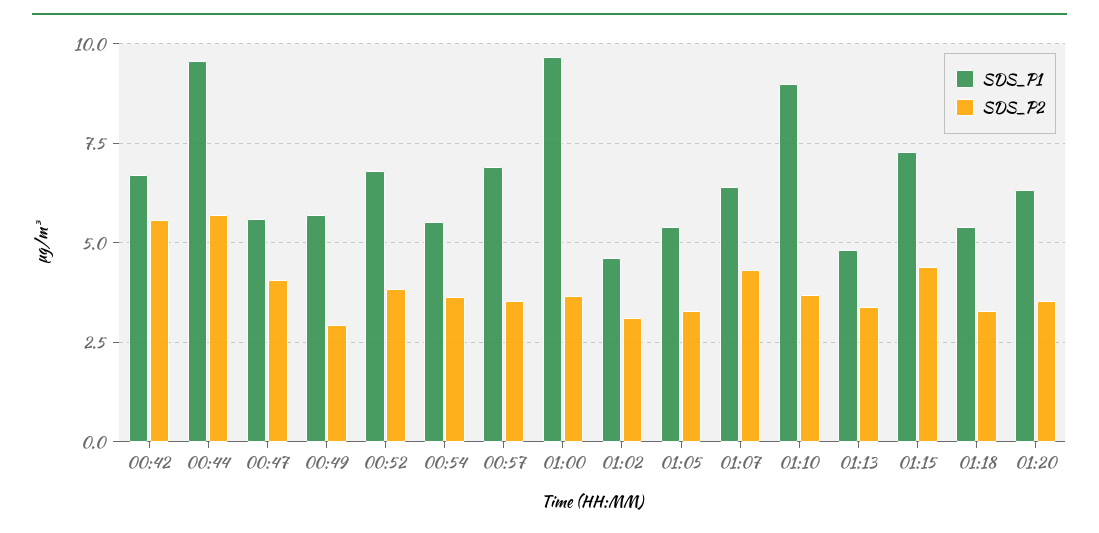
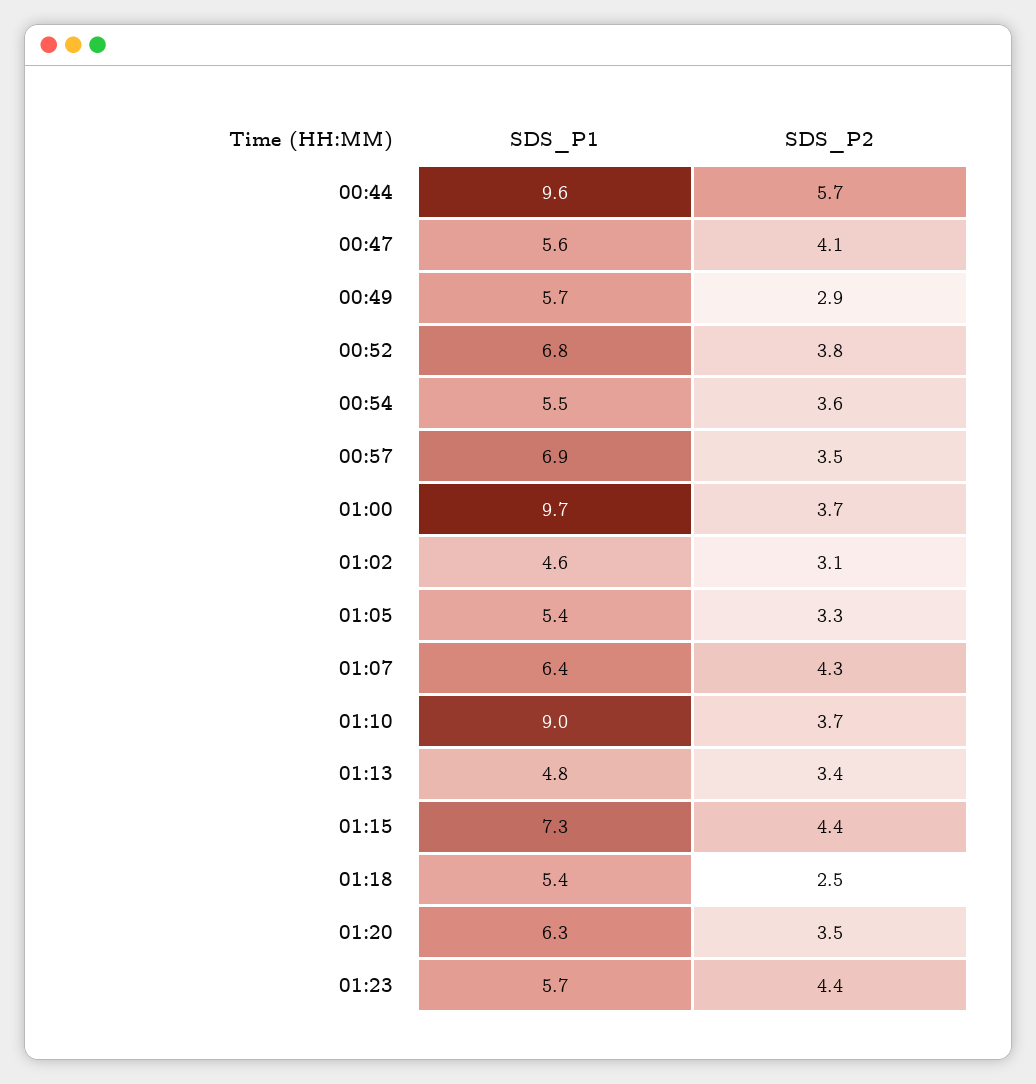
SDS_P1, 00:42: 6.75 -> none
SDS_P2, 00:42: 5.5 -> none
SDS_P2, 01:18: 3.25 -> 2.5
SDS_P1, 01:23: none -> 5.7
SDS_P2, 01:23: none -> 4.4

